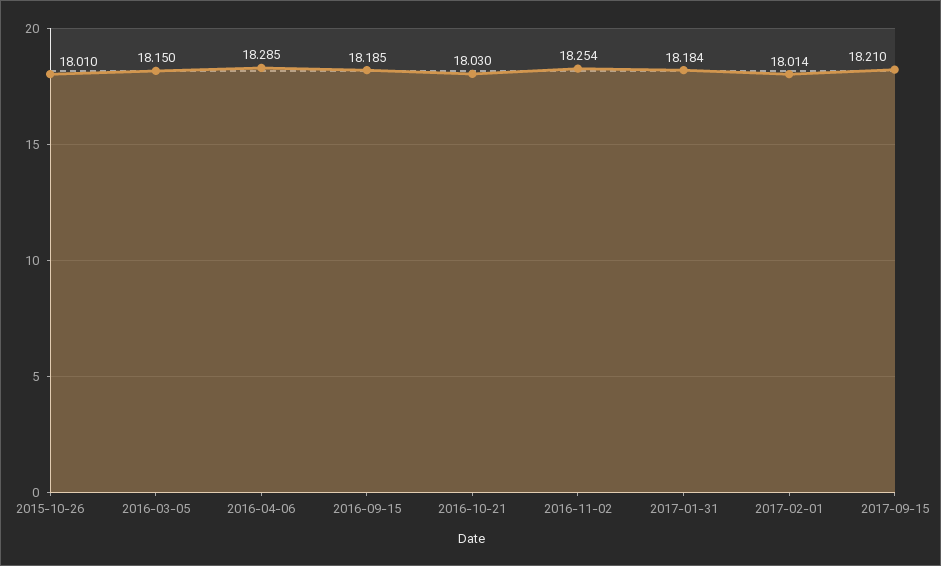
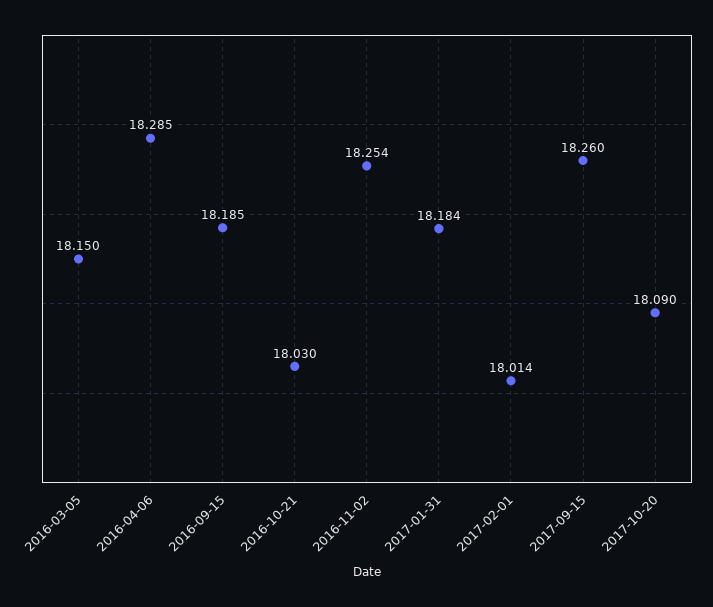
2015-10-26: 18.01 -> none
2017-09-15: 18.21 -> 18.26
2017-10-20: none -> 18.09

